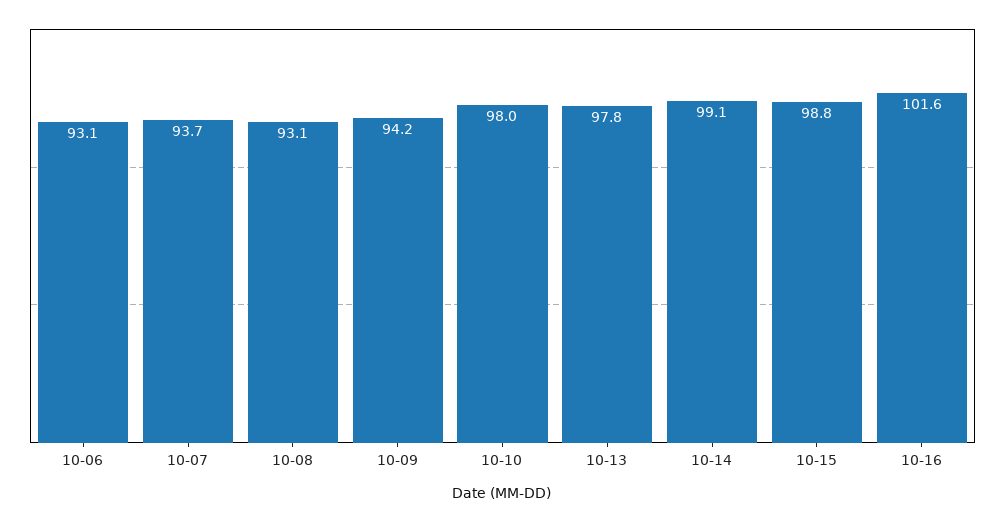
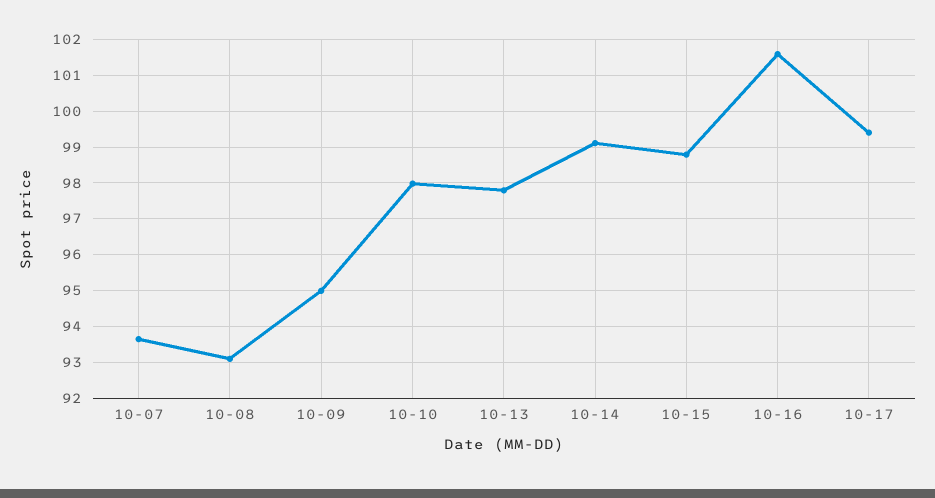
10-06: 93.1 -> none
10-09: 94.2 -> 95
10-17: none -> 99.4

